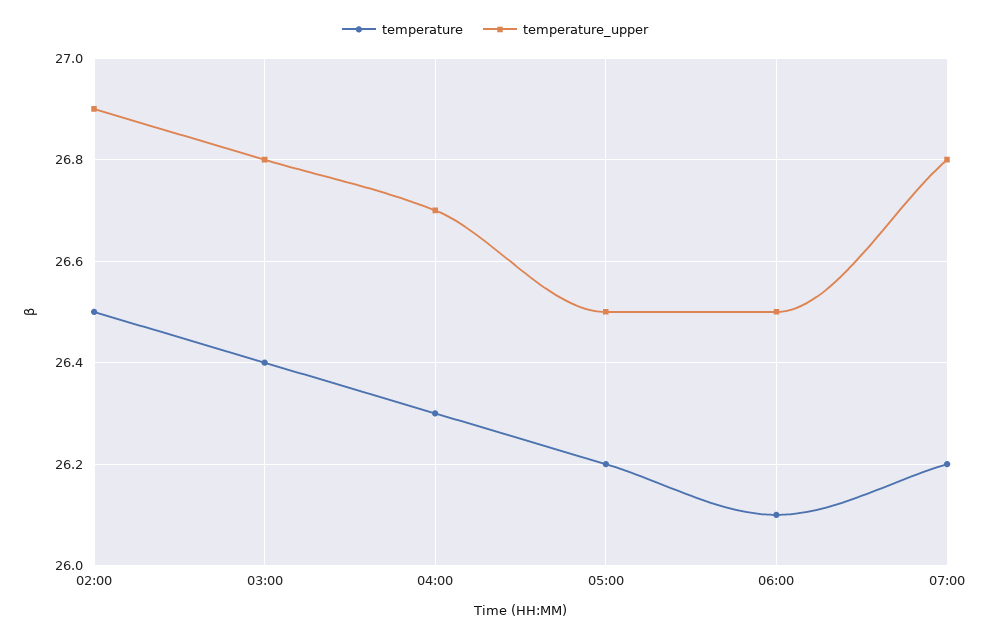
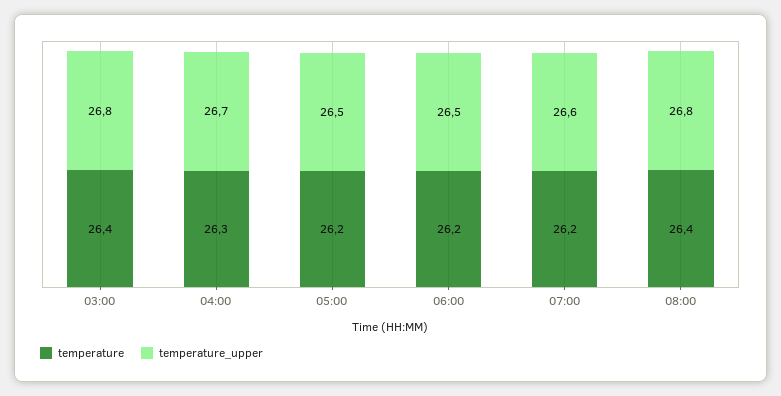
temperature, 02:00: 26.5 -> none
temperature_upper, 02:00: 26.9 -> none
temperature, 06:00: 26.1 -> 26.2
temperature_upper, 07:00: 26.8 -> 26.6
temperature, 08:00: none -> 26.4
temperature_upper, 08:00: none -> 26.8

